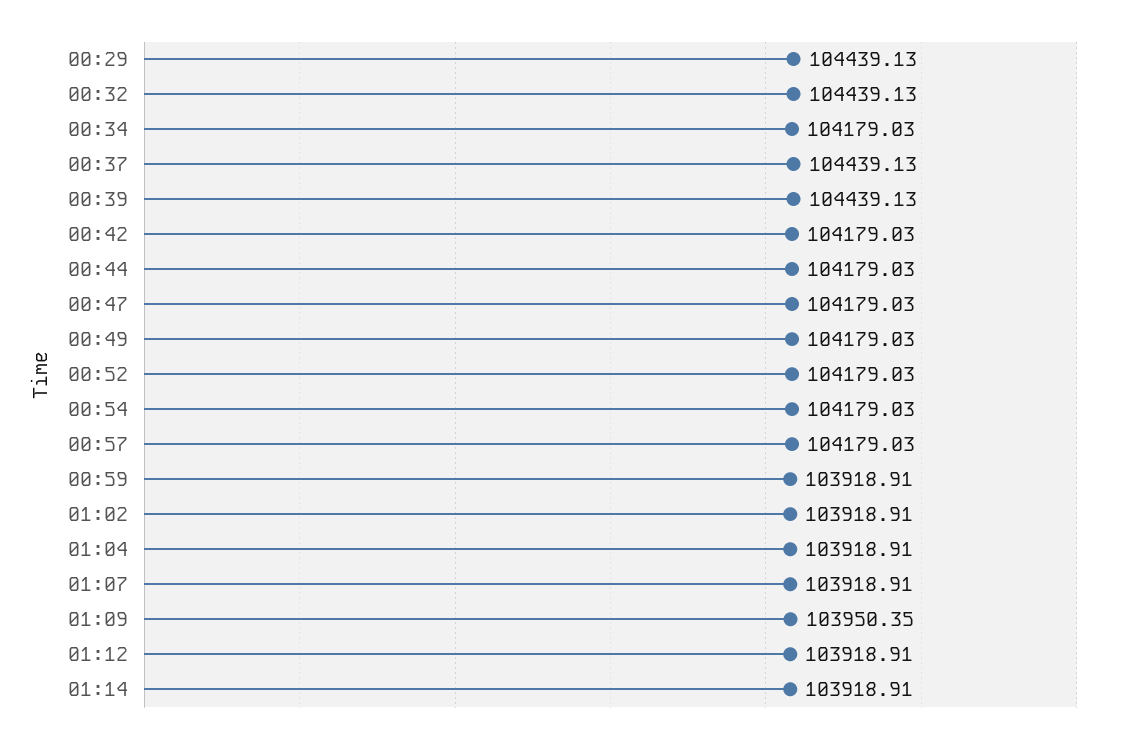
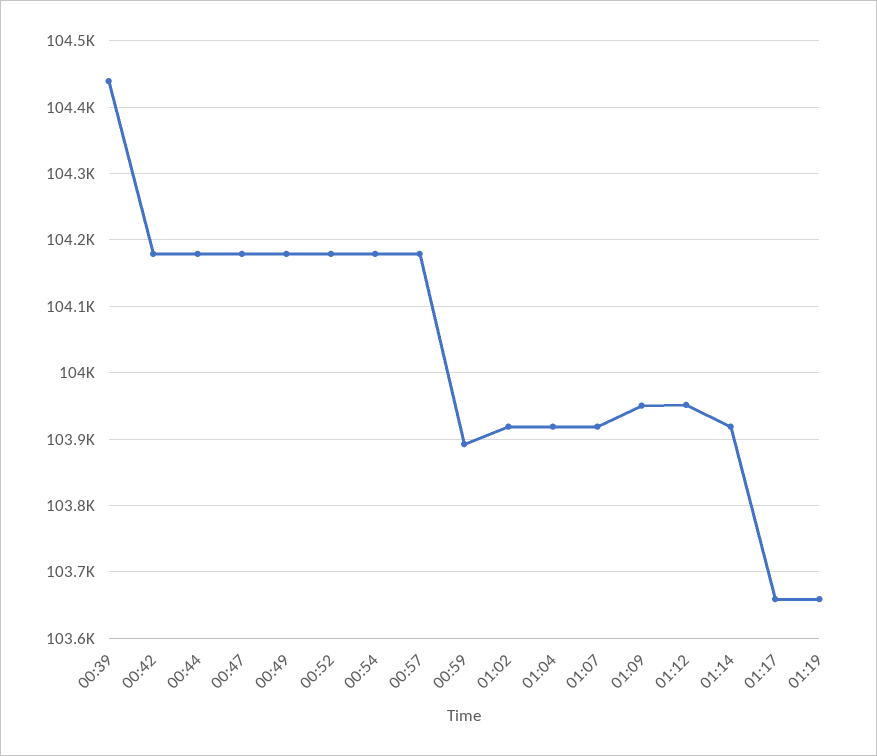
00:29: 104439.13 -> none
00:32: 104439.13 -> none
00:34: 104179.03 -> none
00:37: 104439.13 -> none
00:59: 103918.91 -> 103890
01:12: 103918.91 -> 103950
01:17: none -> 103660
01:19: none -> 103660

